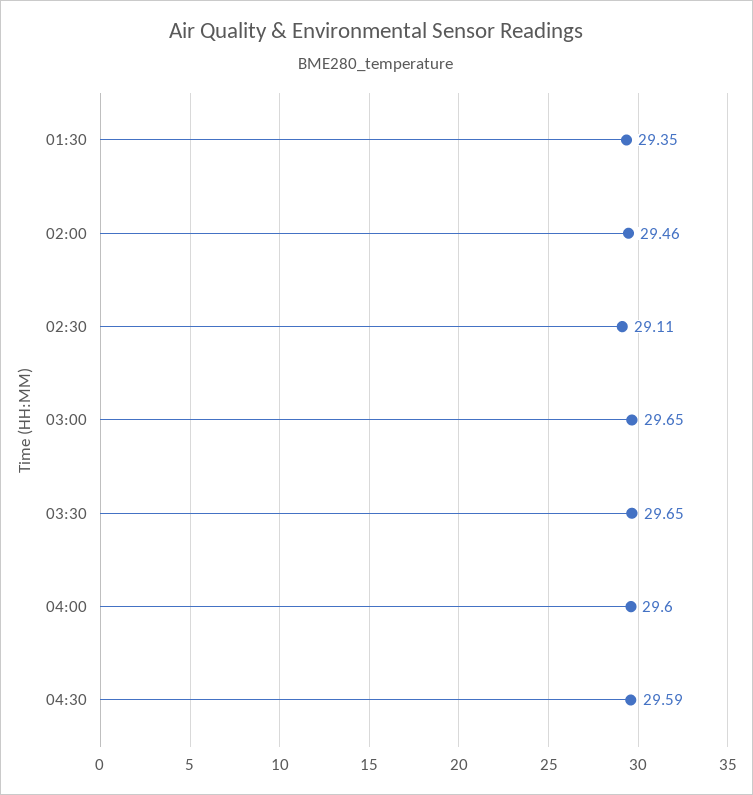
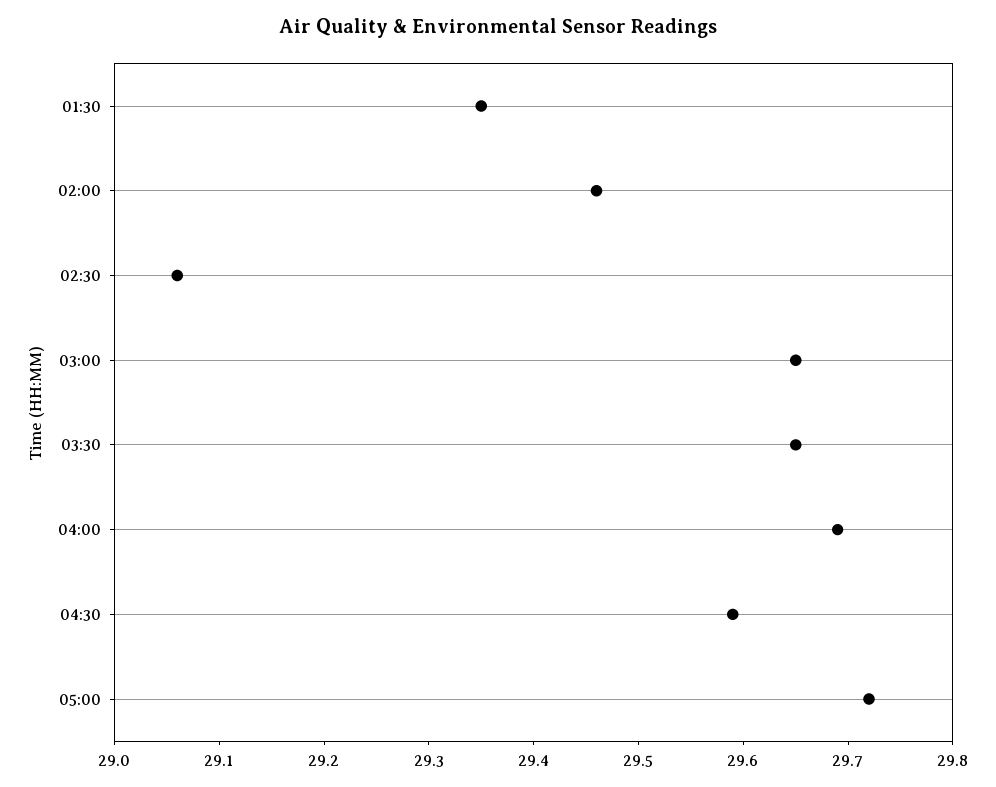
02:30: 29.11 -> 29.06
04:00: 29.6 -> 29.69
05:00: none -> 29.72

